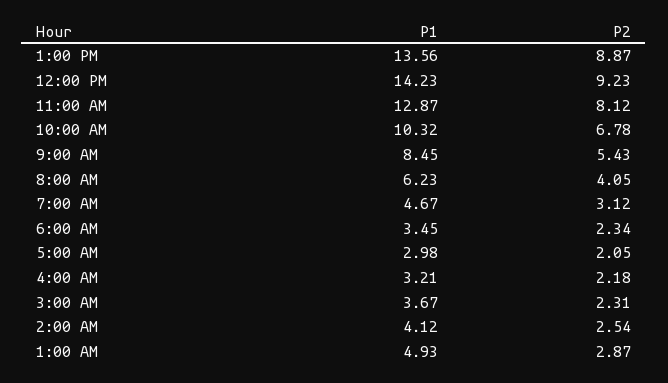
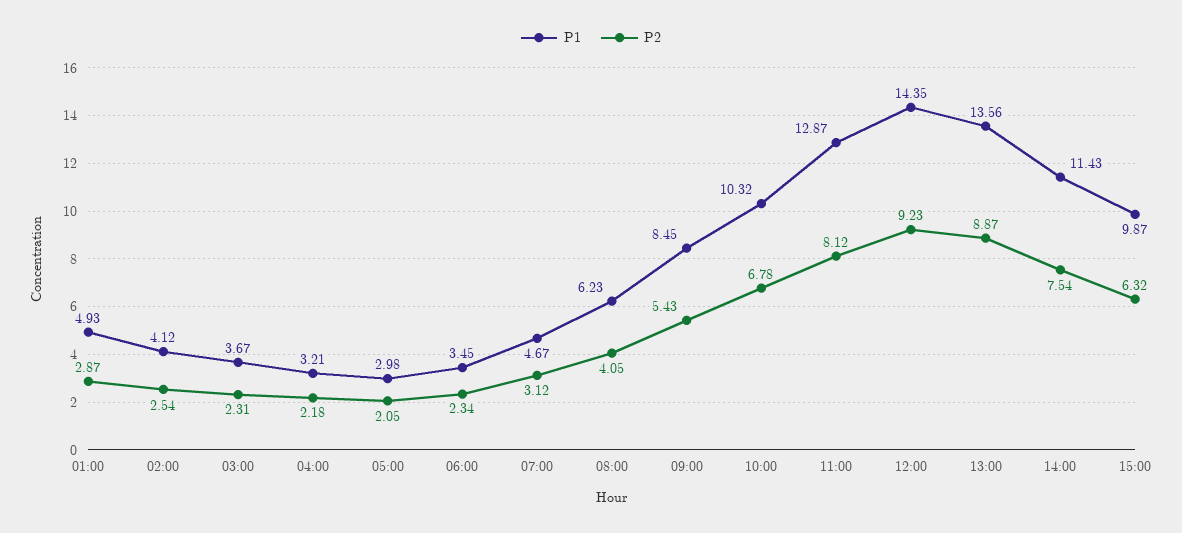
P1, 12:00 PM: 14.23 -> 14.35
P1, 14:00: none -> 11.43
P2, 14:00: none -> 7.54
P1, 15:00: none -> 9.87
P2, 15:00: none -> 6.32

